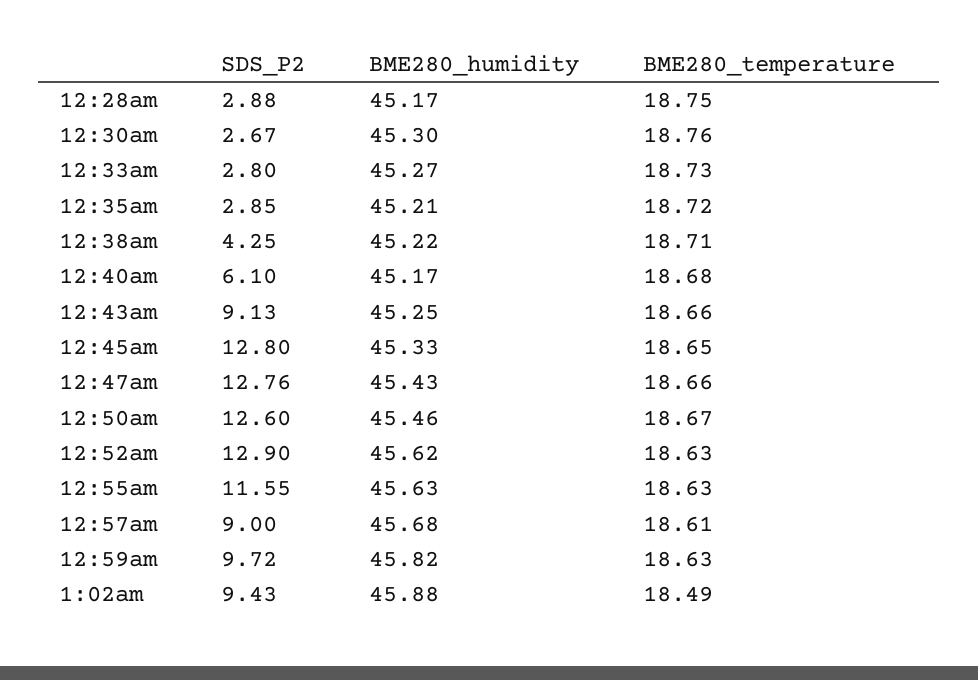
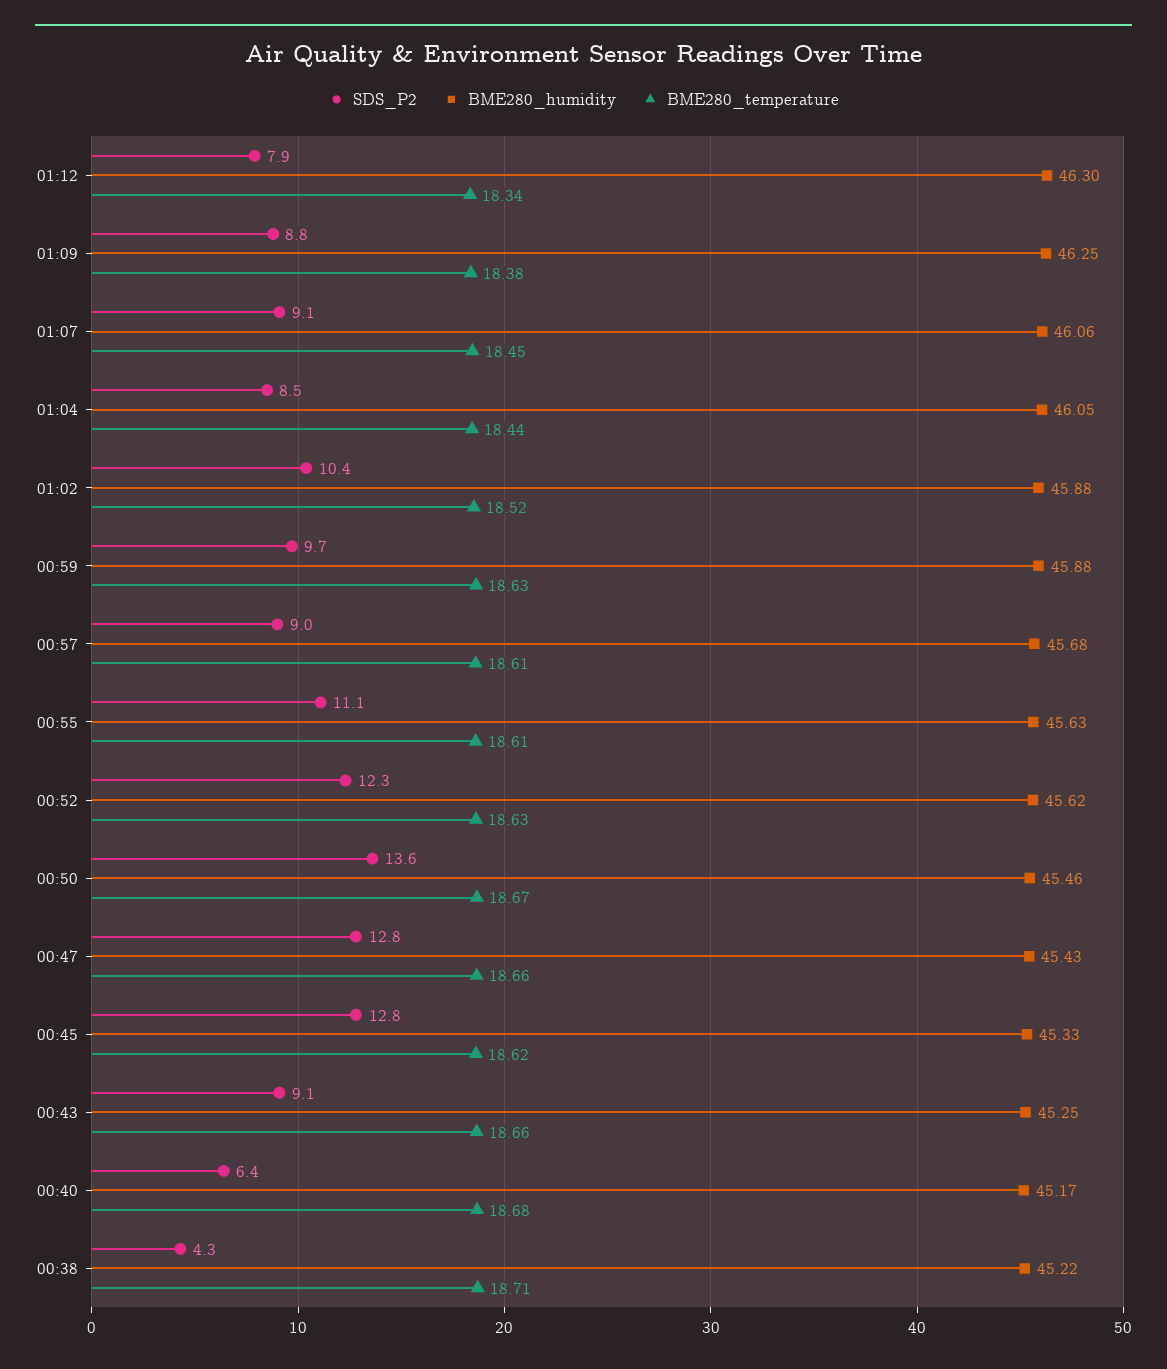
SDS_P2, 12:28am: 2.88 -> none
BME280_humidity, 12:28am: 45.17 -> none
BME280_temperature, 12:28am: 18.75 -> none
SDS_P2, 12:30am: 2.67 -> none
BME280_humidity, 12:30am: 45.3 -> none
BME280_temperature, 12:30am: 18.76 -> none
SDS_P2, 12:33am: 2.8 -> none
BME280_humidity, 12:33am: 45.27 -> none
BME280_temperature, 12:33am: 18.73 -> none
SDS_P2, 12:35am: 2.85 -> none
BME280_humidity, 12:35am: 45.21 -> none
BME280_temperature, 12:35am: 18.72 -> none
SDS_P2, 12:40am: 6.1 -> 6.4
BME280_temperature, 12:45am: 18.65 -> 18.62
SDS_P2, 12:50am: 12.6 -> 13.6
SDS_P2, 12:52am: 12.9 -> 12.3
SDS_P2, 12:55am: 11.55 -> 11.1
BME280_temperature, 12:55am: 18.63 -> 18.61
BME280_humidity, 12:59am: 45.82 -> 45.88
SDS_P2, 1:02am: 9.43 -> 10.4
BME280_temperature, 1:02am: 18.49 -> 18.52
SDS_P2, 01:12: none -> 7.9
BME280_humidity, 01:12: none -> 46.3
BME280_temperature, 01:12: none -> 18.34
SDS_P2, 01:09: none -> 8.8
BME280_humidity, 01:09: none -> 46.25
BME280_temperature, 01:09: none -> 18.38
SDS_P2, 01:07: none -> 9.1
BME280_humidity, 01:07: none -> 46.06
BME280_temperature, 01:07: none -> 18.45
SDS_P2, 01:04: none -> 8.5
BME280_humidity, 01:04: none -> 46.05
BME280_temperature, 01:04: none -> 18.44

